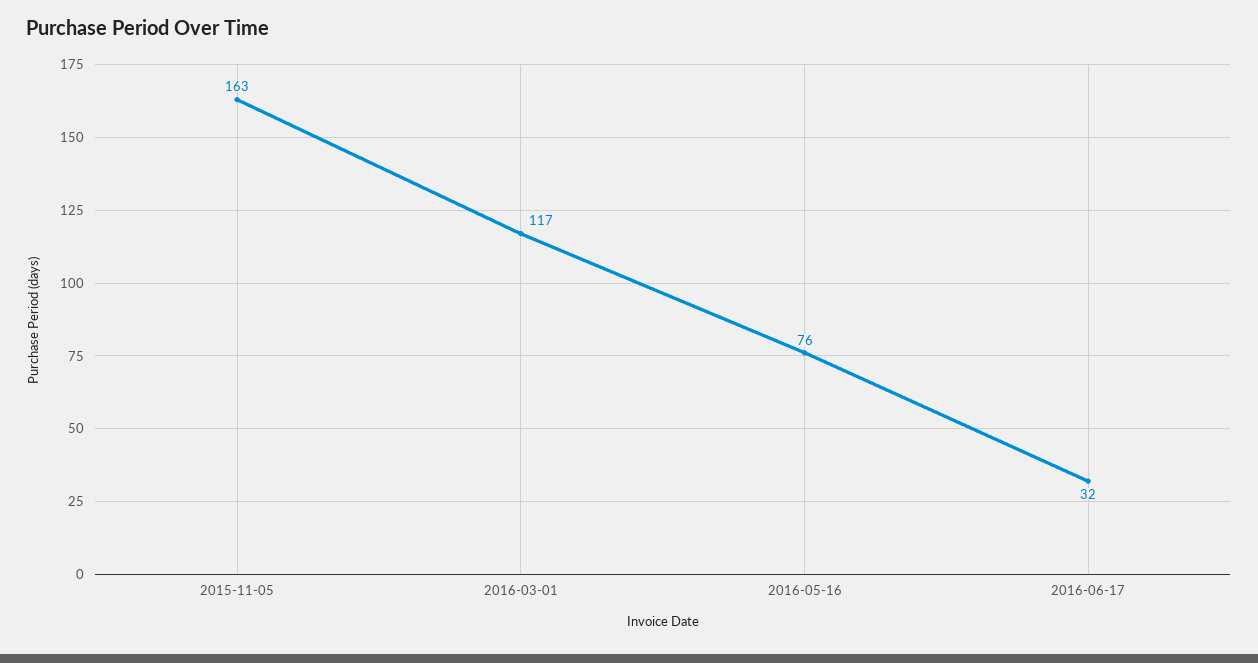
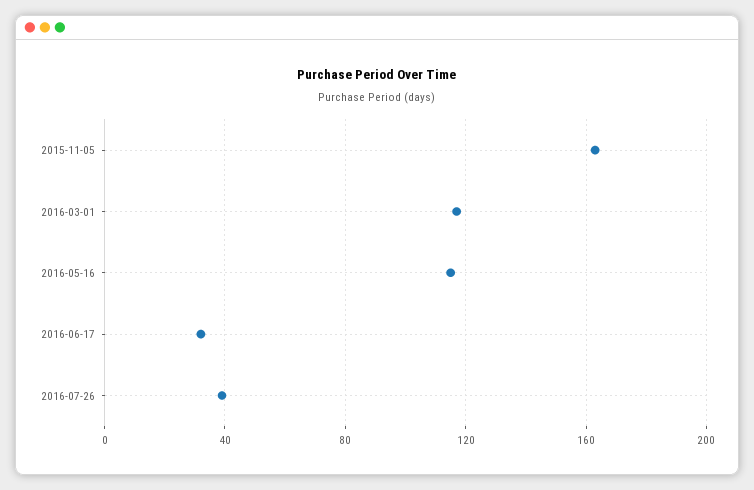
2016-05-16: 76 -> 115
2016-07-26: none -> 40

